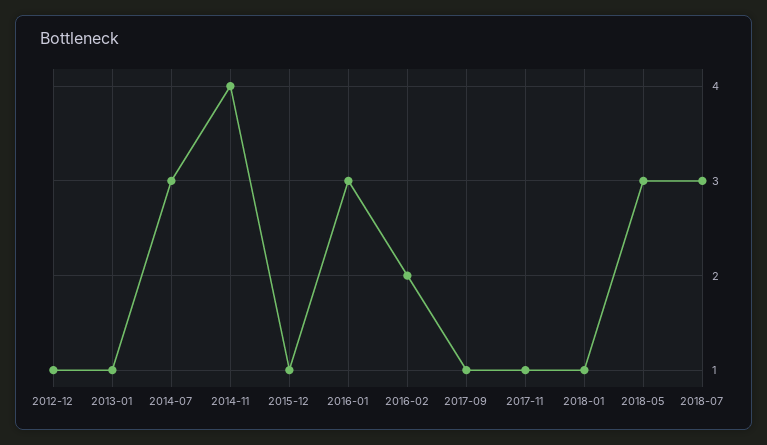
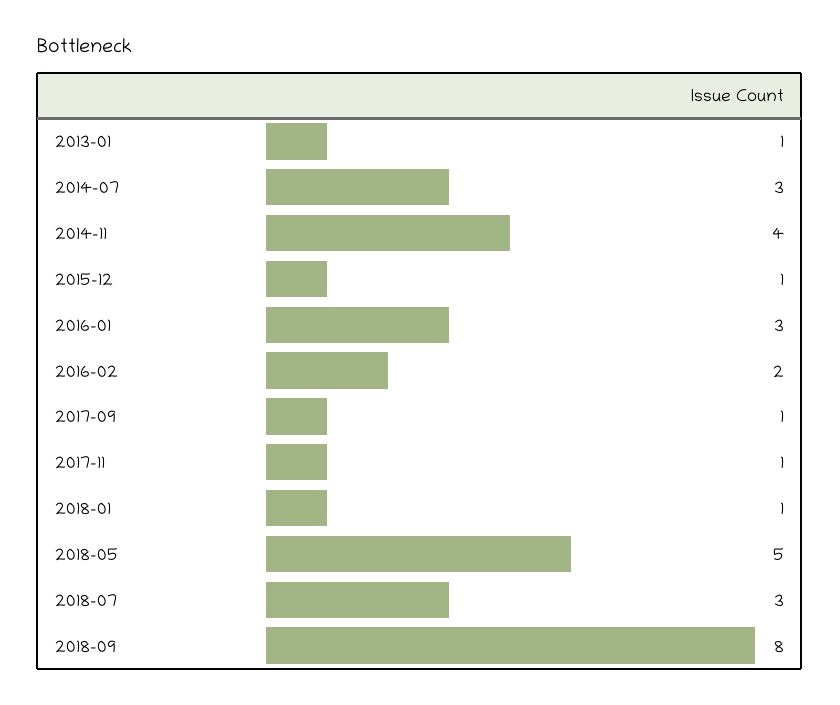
2012-12: 1 -> none
2018-05: 3 -> 5
2018-09: none -> 8

